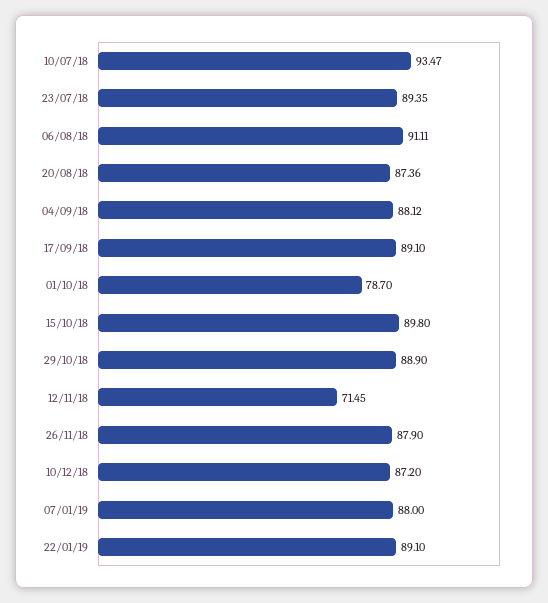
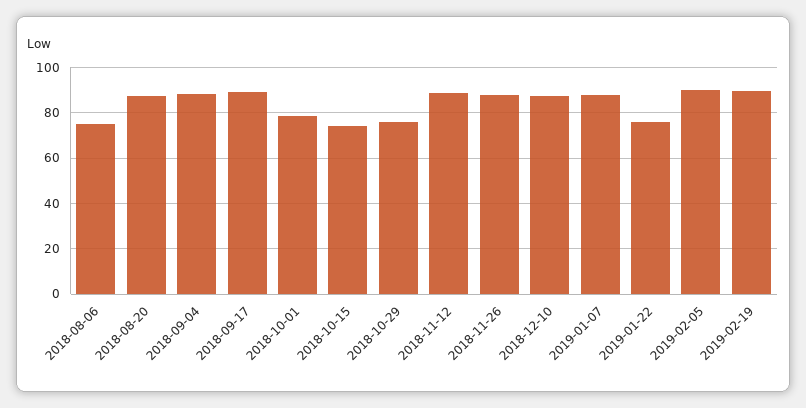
10/07/18: 93.47 -> none
23/07/18: 89.35 -> none
06/08/18: 91.11 -> 75
15/10/18: 89.8 -> 75
29/10/18: 88.9 -> 75
12/11/18: 71.45 -> 90
22/01/19: 89.1 -> 75
2019-02-05: none -> 90
2019-02-19: none -> 90

